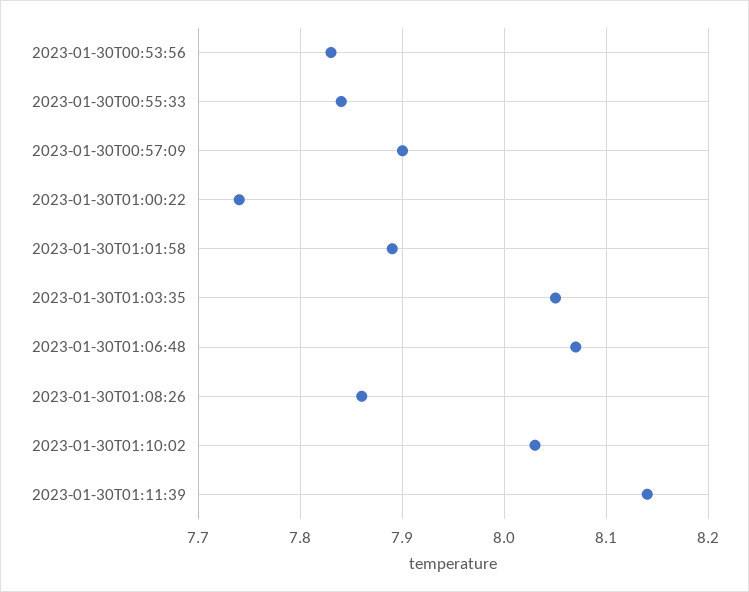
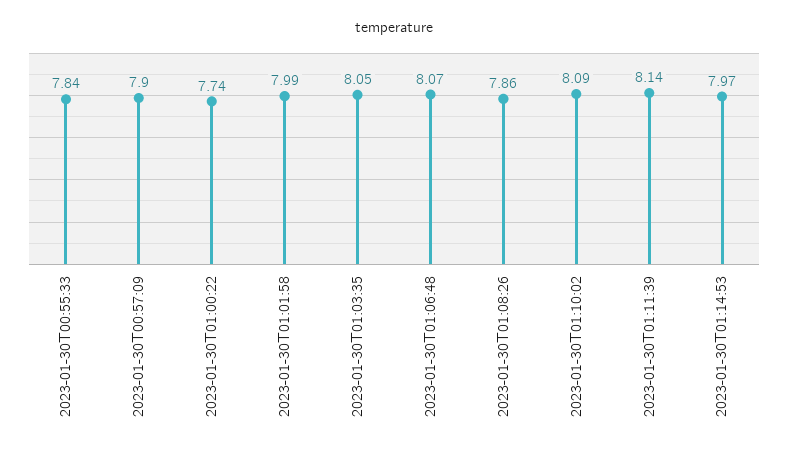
2023-01-30T00:53:56: 7.83 -> none
2023-01-30T01:01:58: 7.89 -> 7.99
2023-01-30T01:10:02: 8.03 -> 8.09
2023-01-30T01:14:53: none -> 7.97

